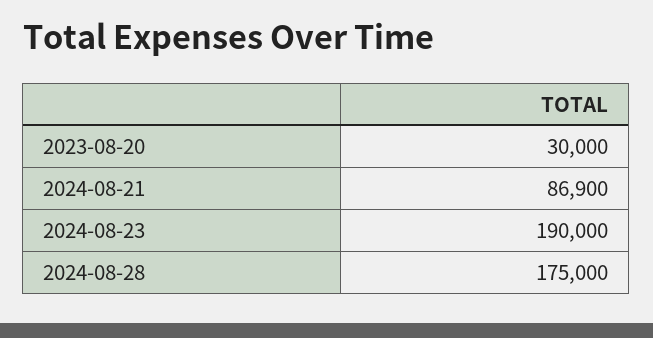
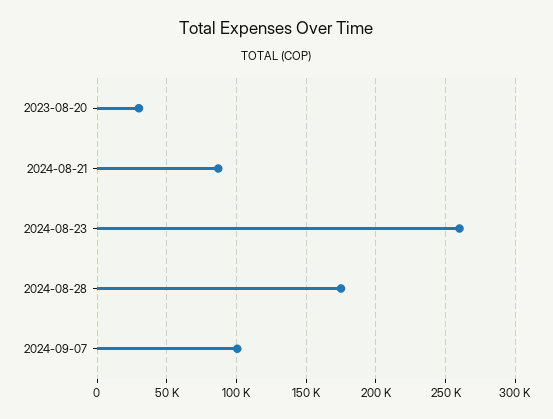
2024-08-23: 190000 -> 260000
2024-09-07: none -> 100000

